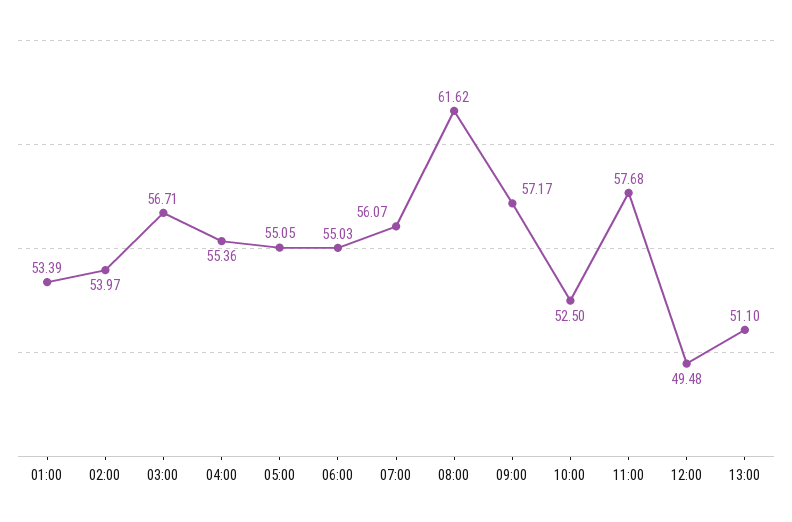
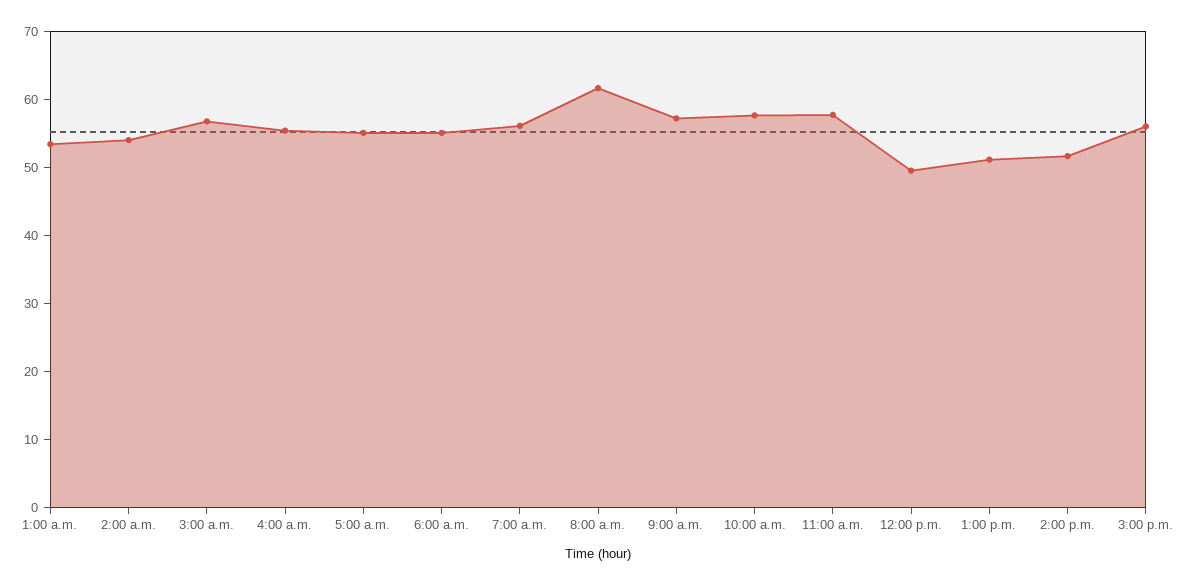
10:00: 52.5 -> 58
2:00 p.m.: none -> 52
3:00 p.m.: none -> 56

